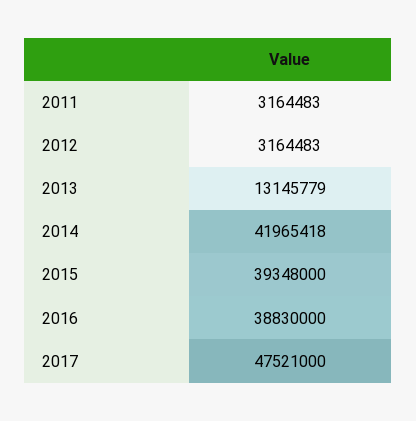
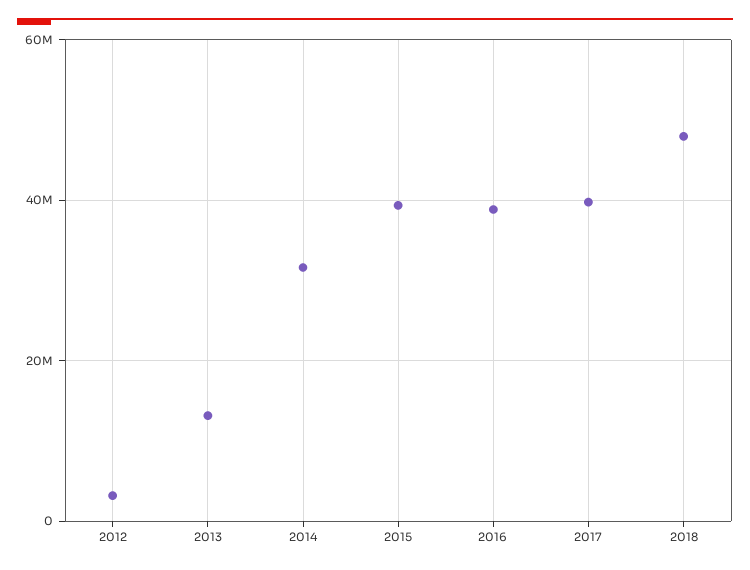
2011: 3164483 -> none
2014: 41965418 -> 32000000
2017: 47521000 -> 40000000
2018: none -> 48000000

